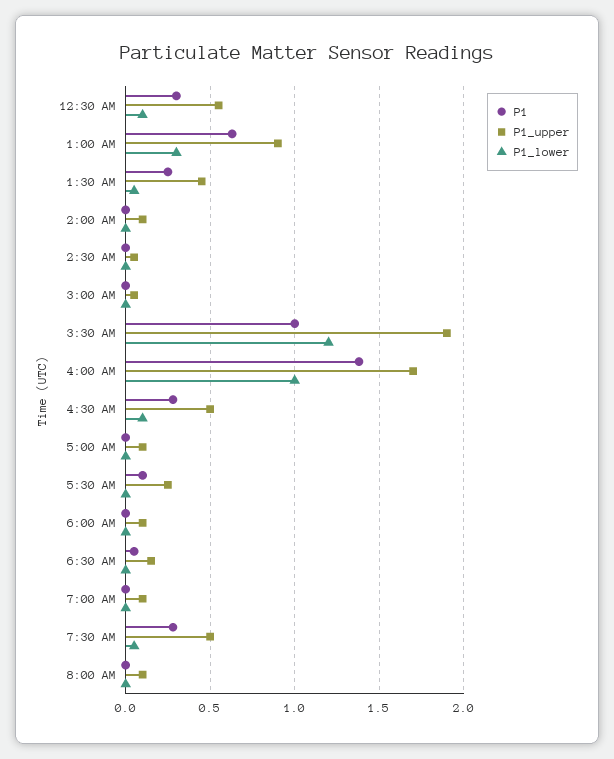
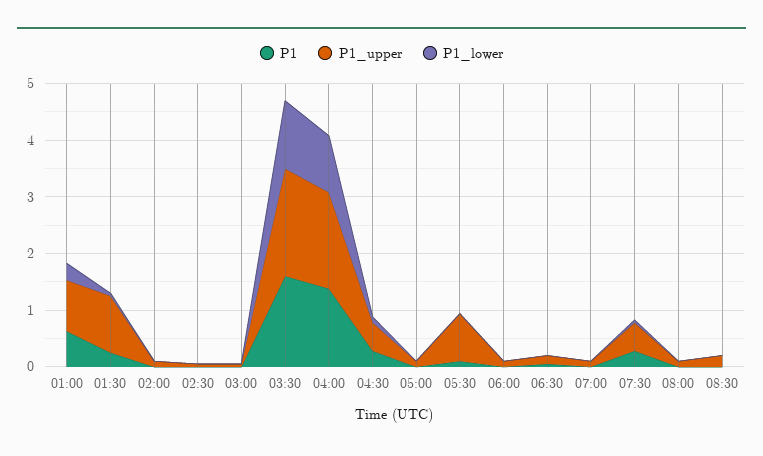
P1, 12:30 AM: 0.3 -> none
P1_upper, 12:30 AM: 0.55 -> none
P1_lower, 12:30 AM: 0.1 -> none
P1_upper, 1:30 AM: 0.45 -> 1
P1, 3:30 AM: 1 -> 1.6
P1_upper, 5:30 AM: 0.25 -> 0.8
P1, 08:30: none -> 0
P1_upper, 08:30: none -> 0.2
P1_lower, 08:30: none -> 0

